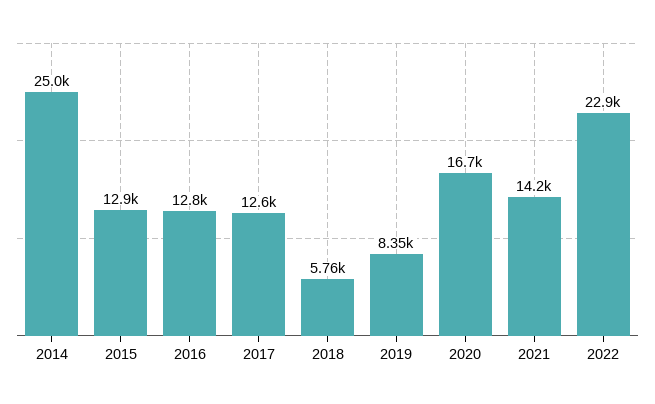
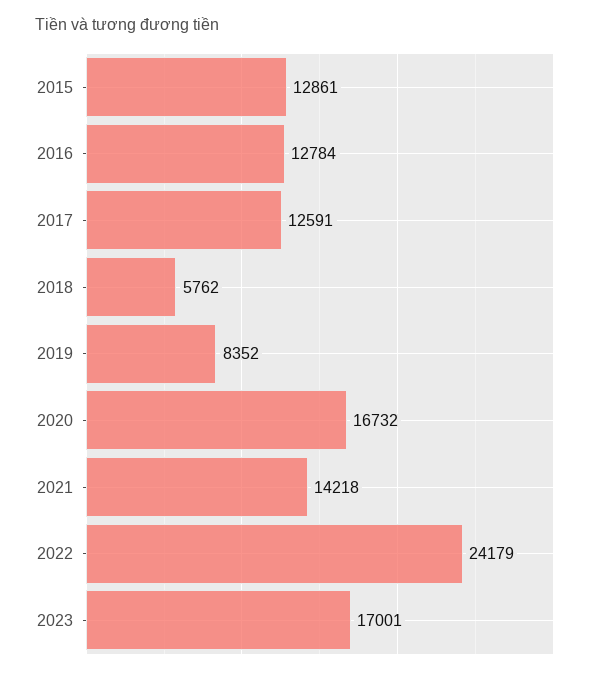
2014: 25000 -> none
2022: 22900 -> 24179
2023: none -> 17001

